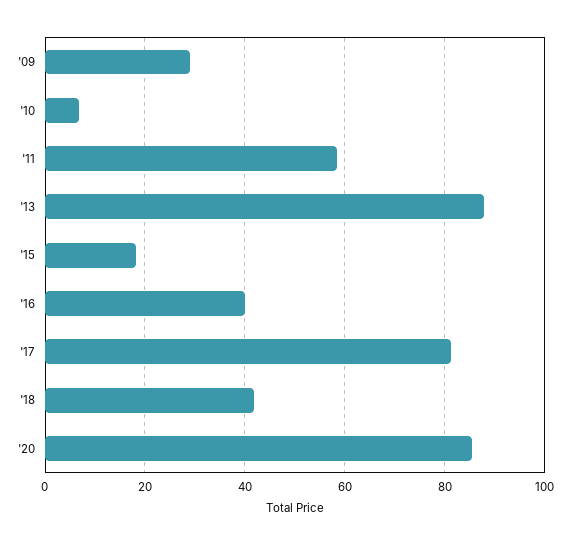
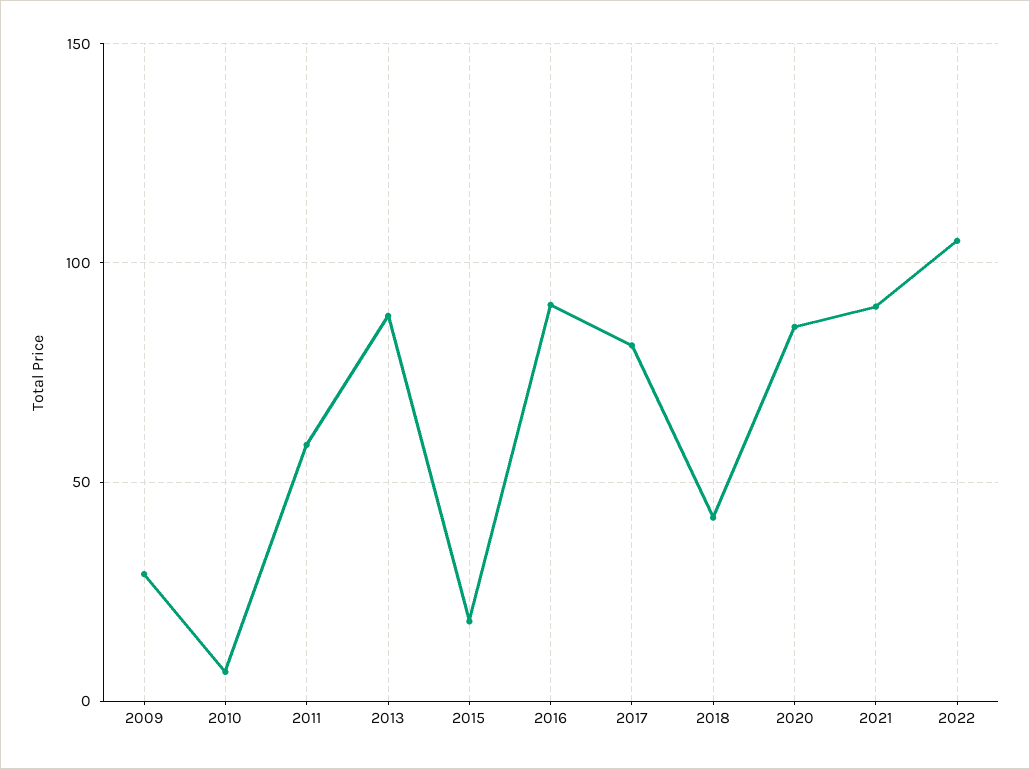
'16: 40 -> 90
2021: none -> 90
2022: none -> 105

